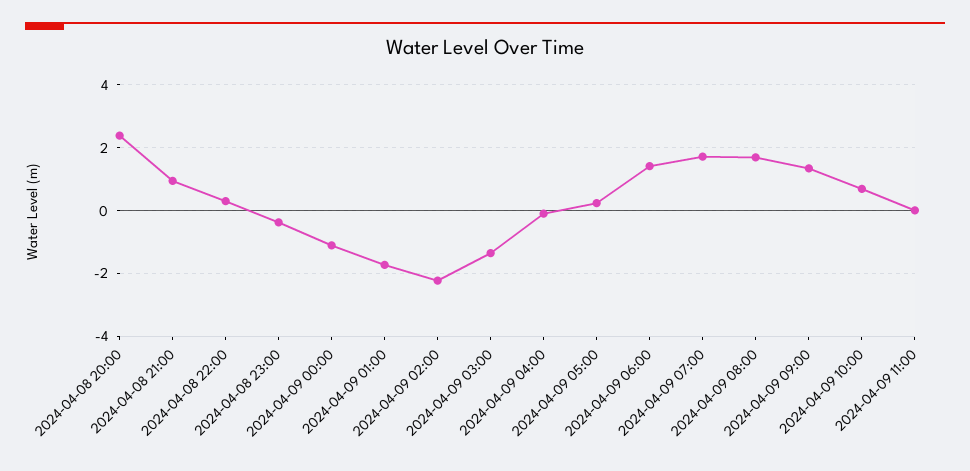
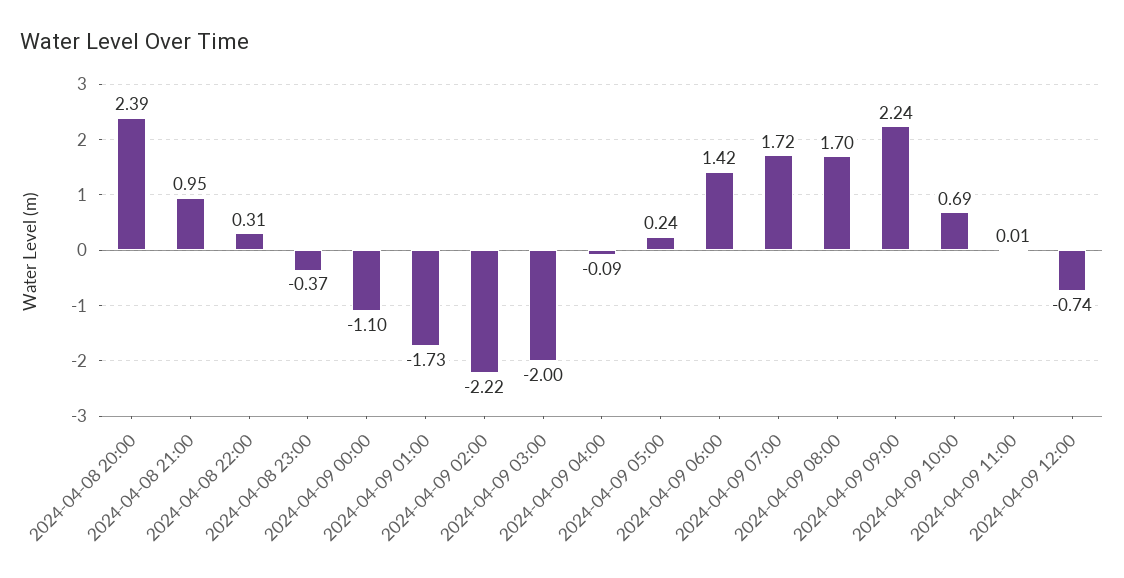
2024-04-09 03:00: -1.4 -> -2
2024-04-09 09:00: 1.4 -> 2.24
2024-04-09 12:00: none -> -0.74

